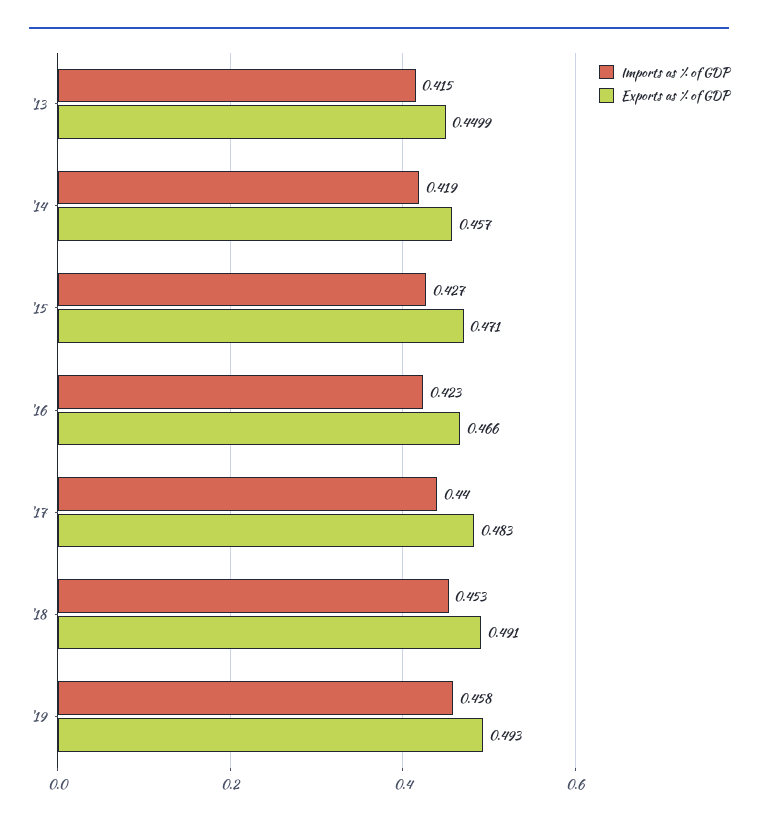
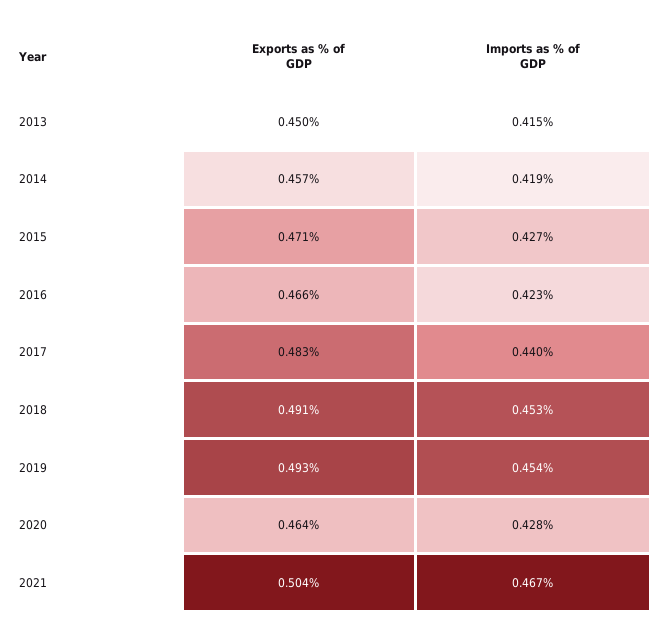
Imports as % of GDP, '19: 0.458 -> 0.454
Exports as % of GDP, 2020: none -> 0.464
Imports as % of GDP, 2020: none -> 0.428
Exports as % of GDP, 2021: none -> 0.504
Imports as % of GDP, 2021: none -> 0.467

